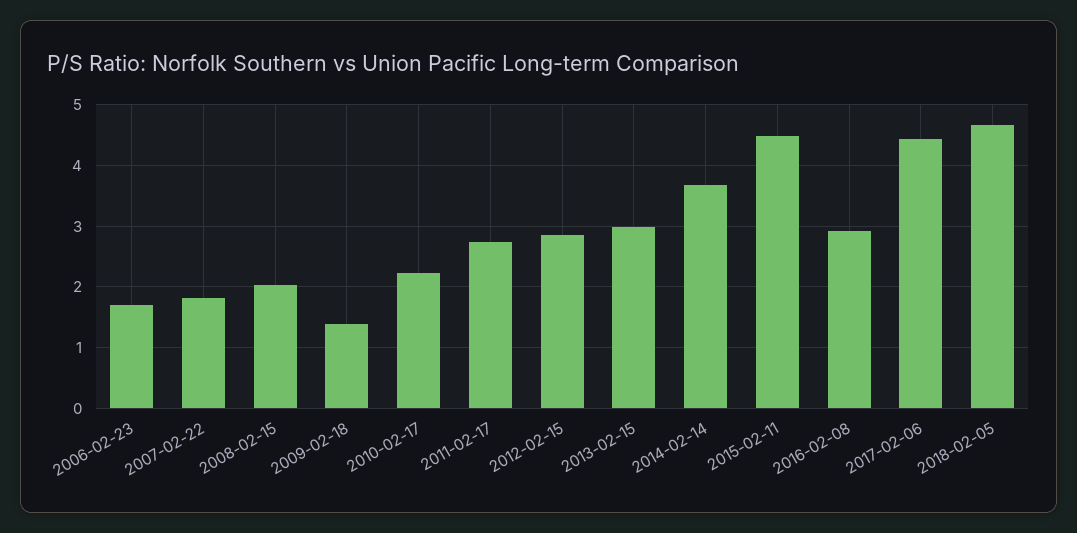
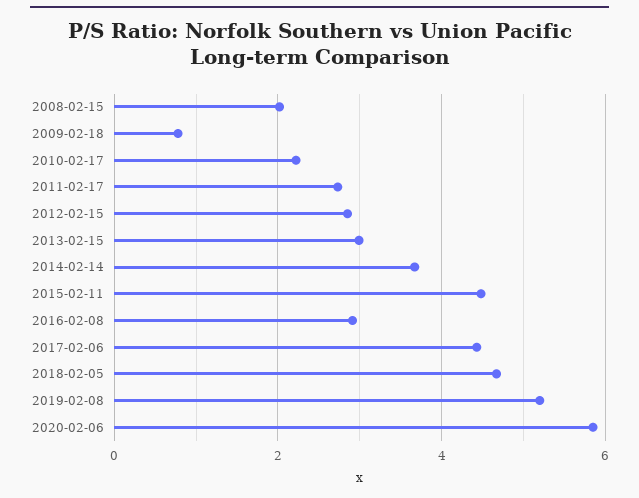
2006-02-23: 1.7 -> none
2007-02-22: 1.8 -> none
2009-02-18: 1.4 -> 0.8
2019-02-08: none -> 5.2
2020-02-06: none -> 5.8

